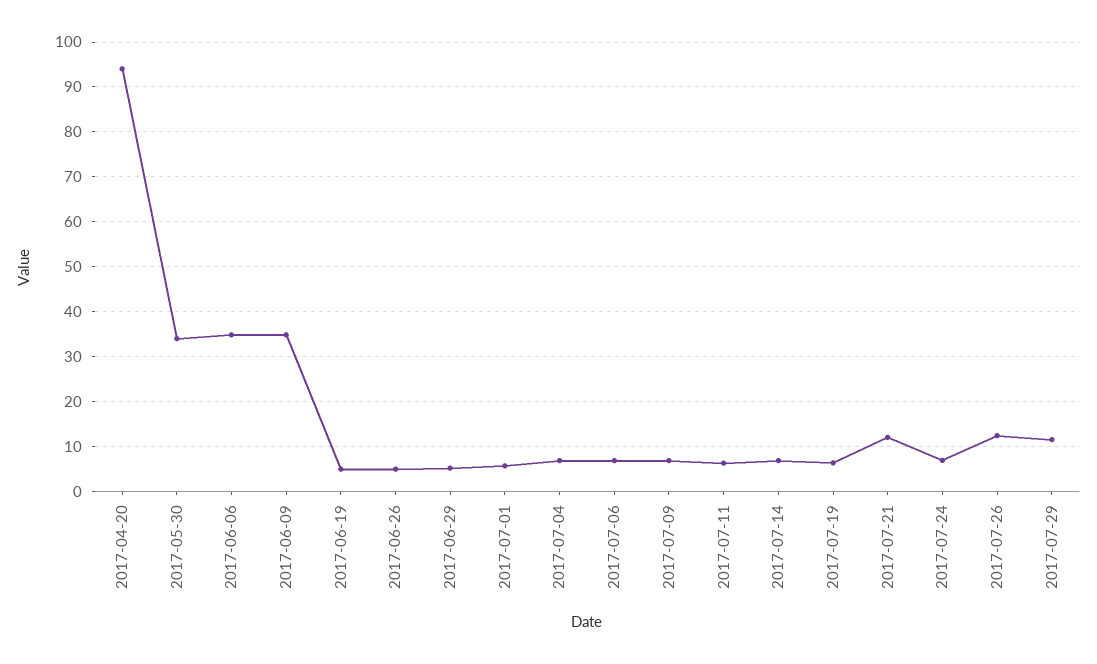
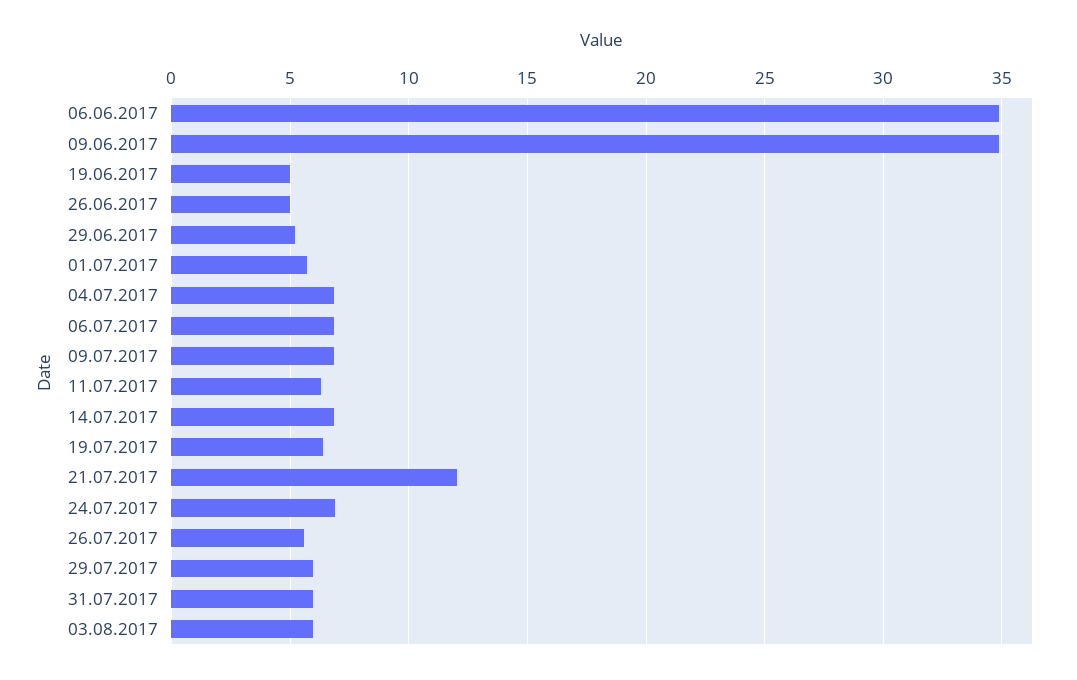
2017-04-20: 94 -> none
2017-05-30: 34 -> none
2017-07-26: 12 -> 5.5
2017-07-29: 12 -> 6
31.07.2017: none -> 6
03.08.2017: none -> 6

